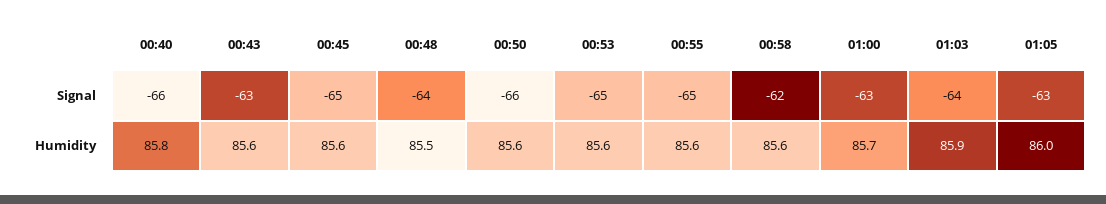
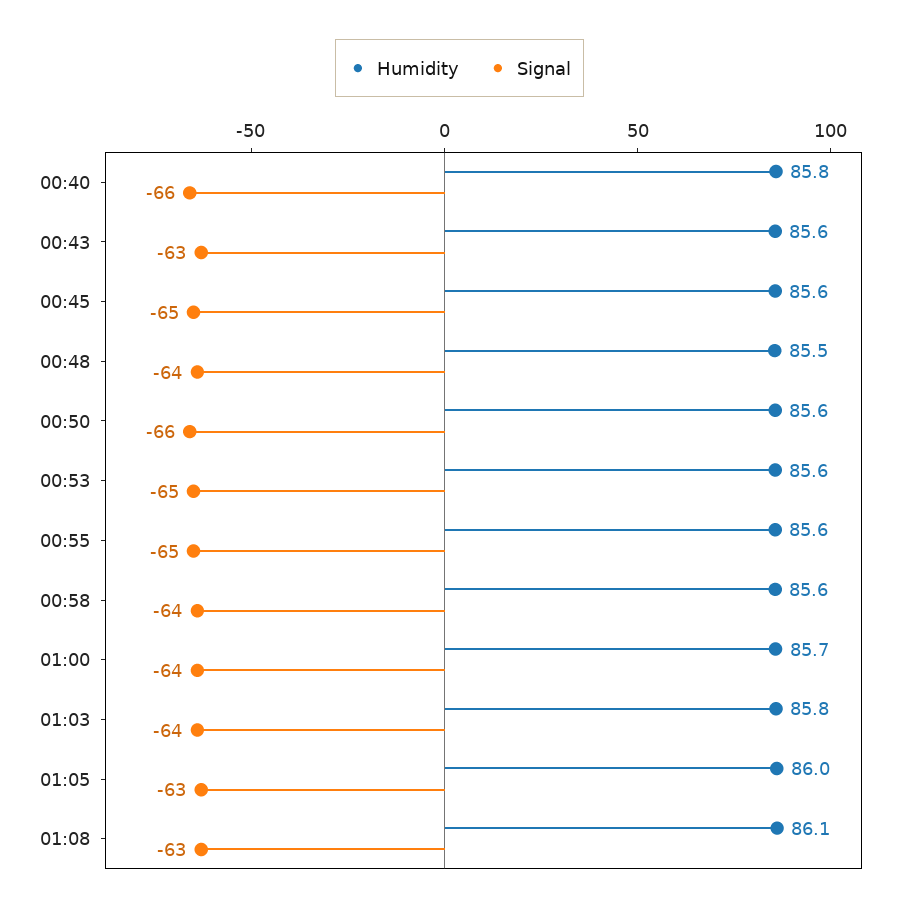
Signal, 00:58: -62 -> -64
Signal, 01:00: -63 -> -64
Humidity, 01:03: 85.9 -> 85.8
Humidity, 01:08: none -> 86.1
Signal, 01:08: none -> -63

